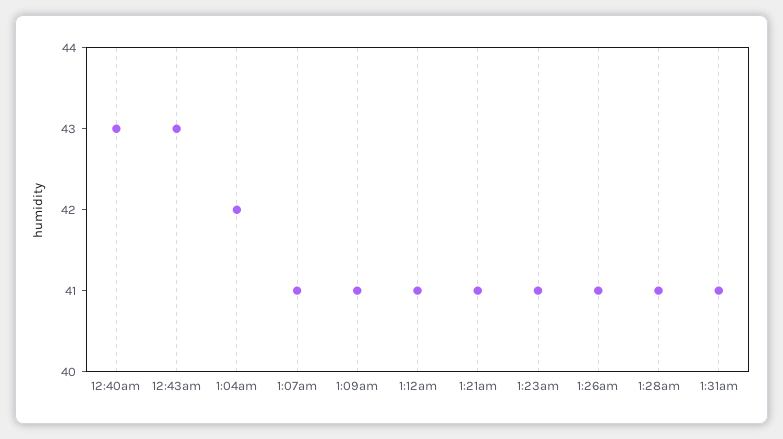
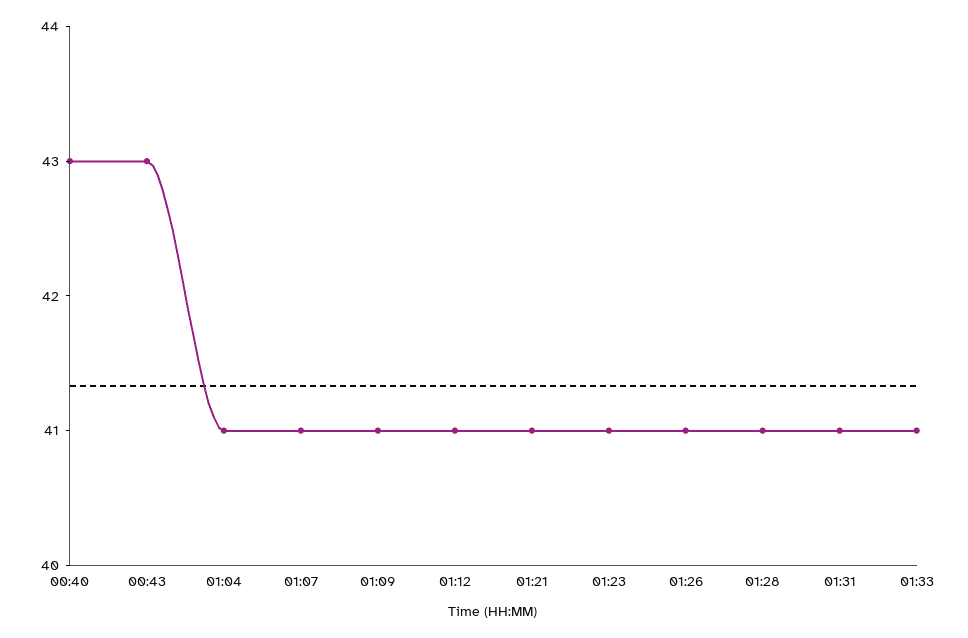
1:04am: 42 -> 41
01:33: none -> 41

